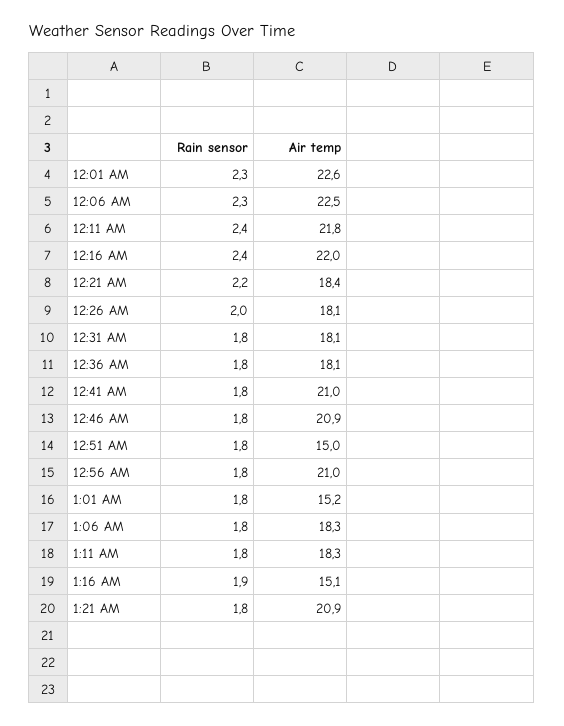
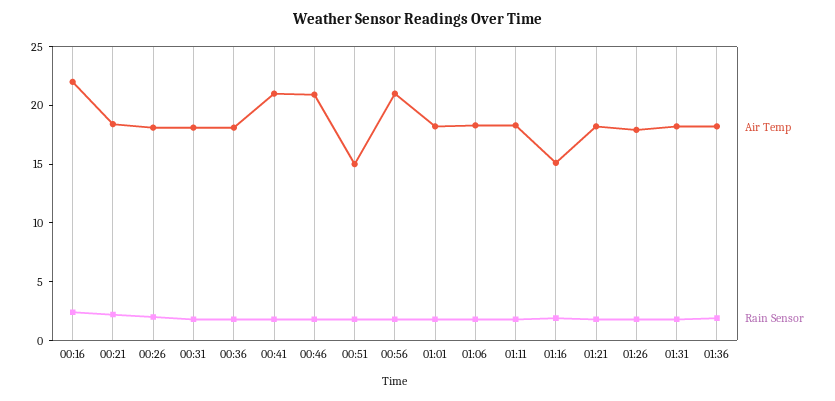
Rain sensor, 12:01 AM: 2.3 -> none
Air temp, 12:01 AM: 22.6 -> none
Rain sensor, 12:06 AM: 2.3 -> none
Air temp, 12:06 AM: 22.5 -> none
Rain sensor, 12:11 AM: 2.4 -> none
Air temp, 12:11 AM: 21.8 -> none
Air temp, 1:01 AM: 15.2 -> 18
Air temp, 1:21 AM: 20.9 -> 18
Air temp, 01:26: none -> 18
Rain sensor, 01:26: none -> 2
Air temp, 01:31: none -> 18
Rain sensor, 01:31: none -> 2
Air temp, 01:36: none -> 18
Rain sensor, 01:36: none -> 2

